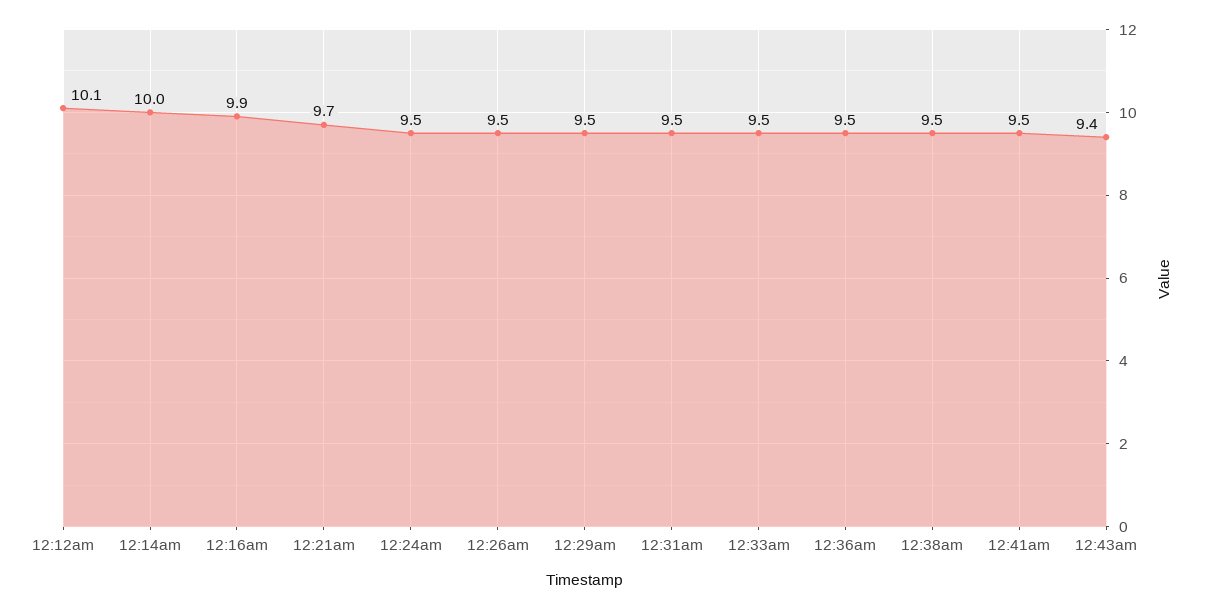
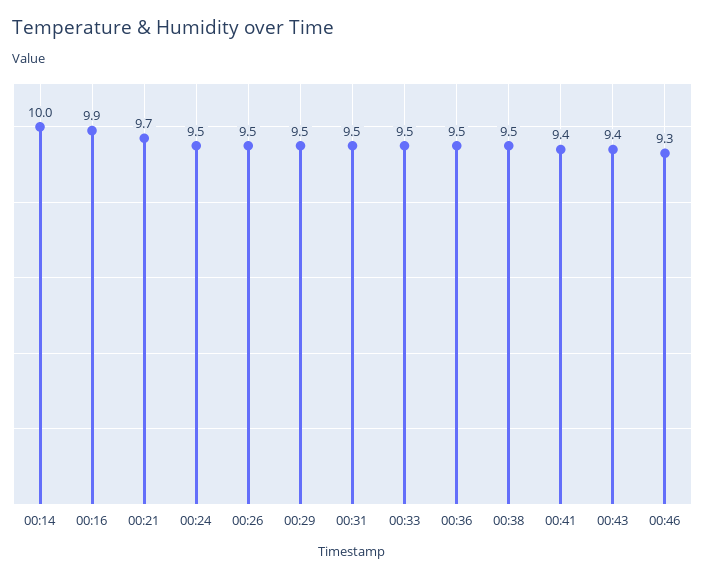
12:12am: 10.1 -> none
12:41am: 9.5 -> 9.4
00:46: none -> 9.3

